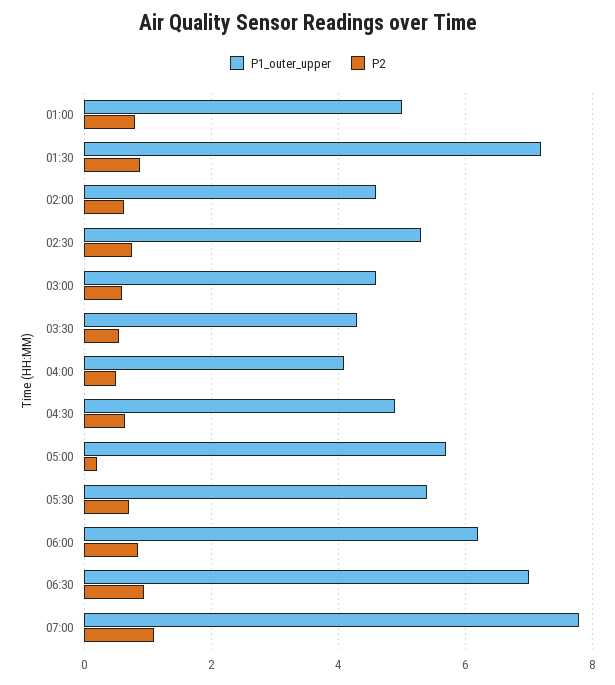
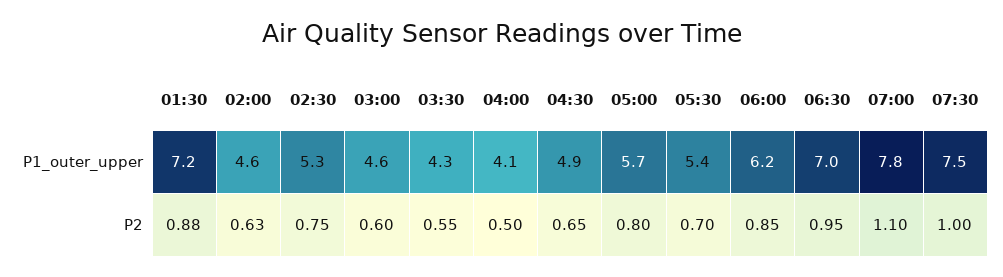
P1_outer_upper, 01:00: 5 -> none
P2, 01:00: 0.8 -> none
P2, 05:00: 0.2 -> 0.8
P1_outer_upper, 07:30: none -> 7.5
P2, 07:30: none -> 1

